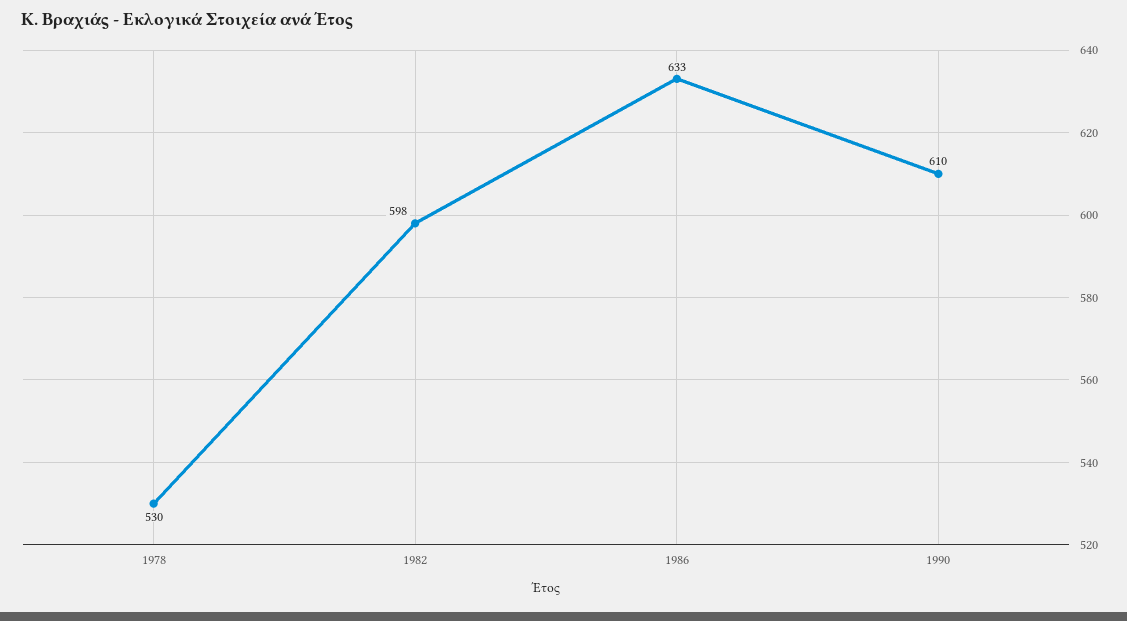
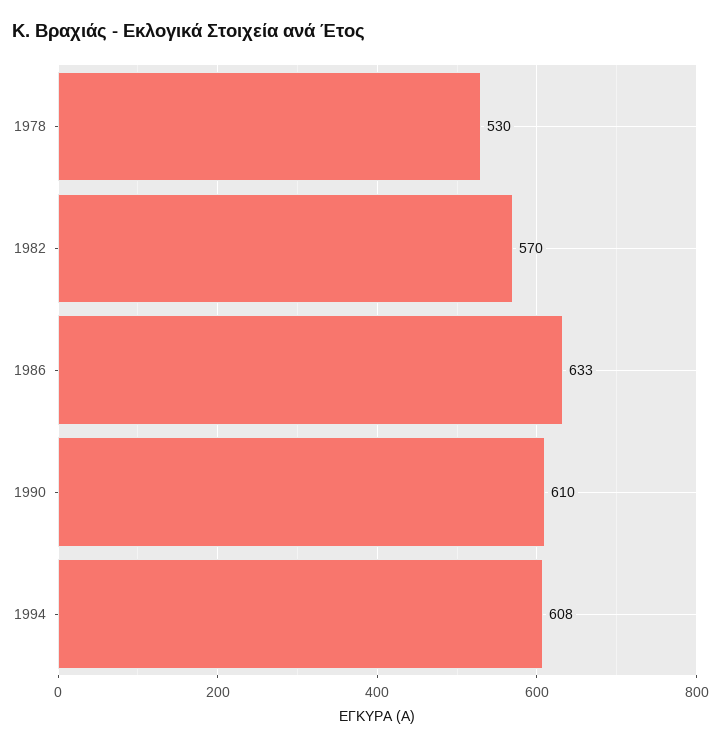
1982: 598 -> 570
1994: none -> 608

